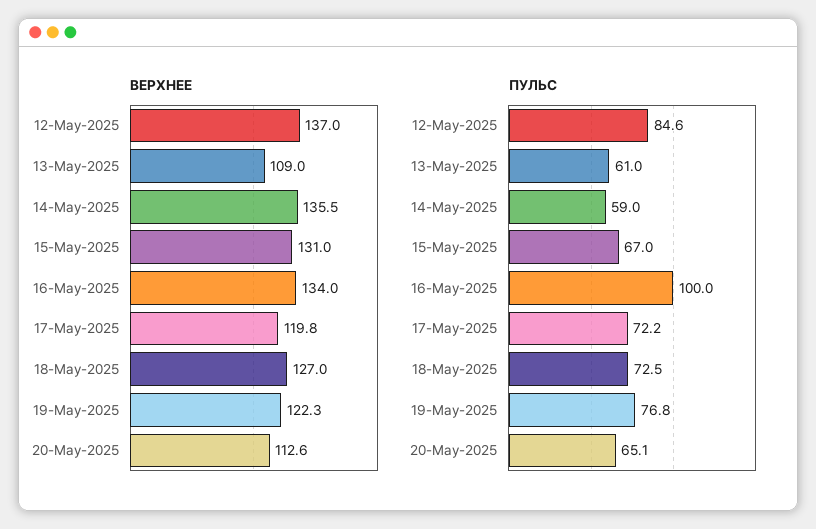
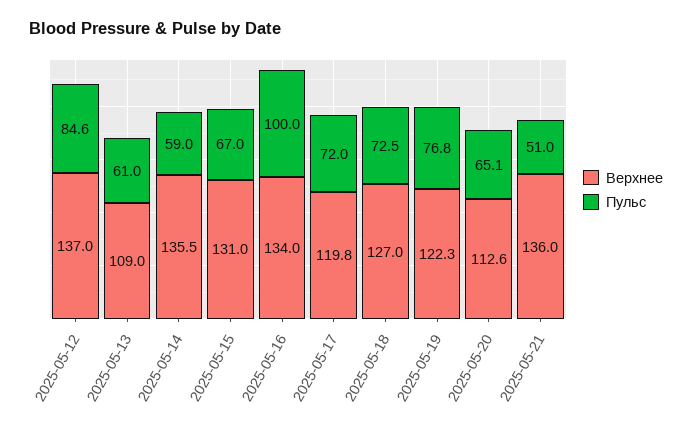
ПУЛЬС, 17-May-2025: 72.2 -> 72
ВЕРХНЕЕ, 2025-05-21: none -> 136
ПУЛЬС, 2025-05-21: none -> 51

